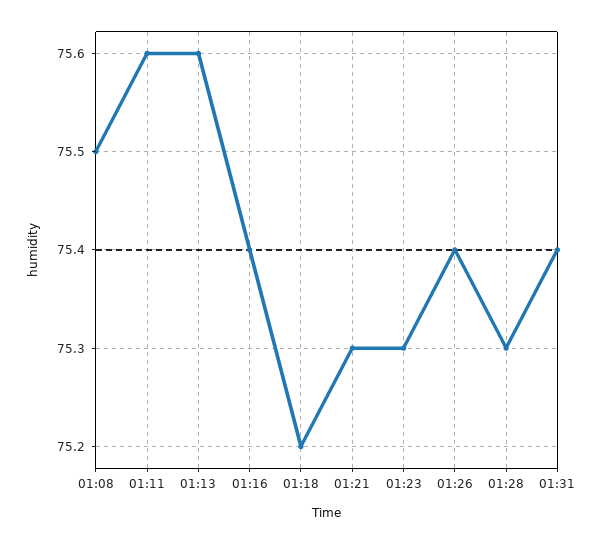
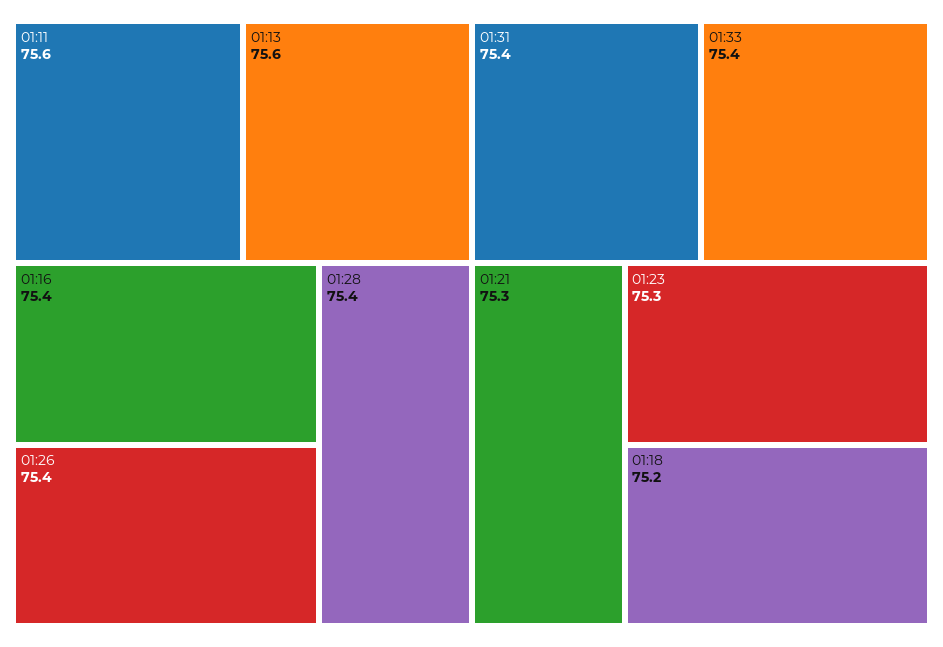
01:08: 75.5 -> none
01:28: 75.3 -> 75.4
01:33: none -> 75.4

